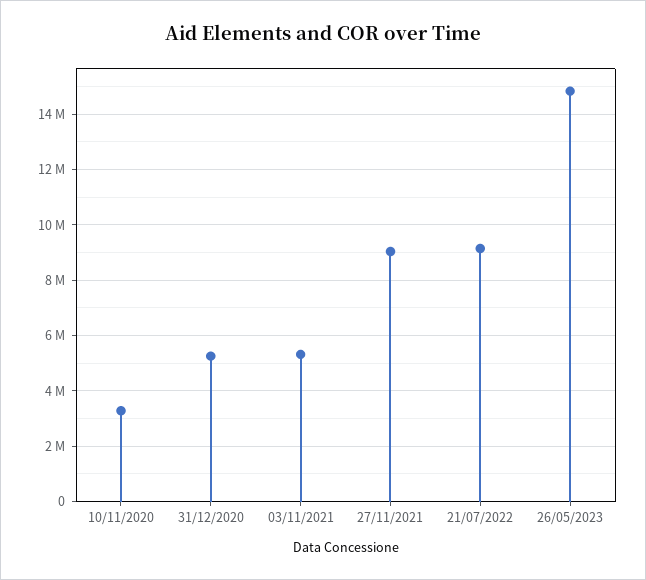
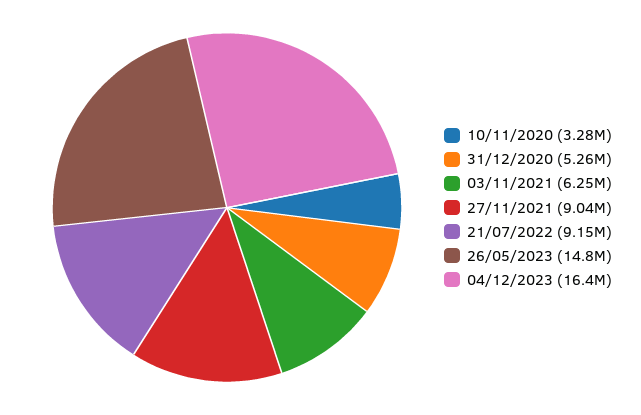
03/11/2021: 5250000 -> 6250000
04/12/2023: none -> 16400000

